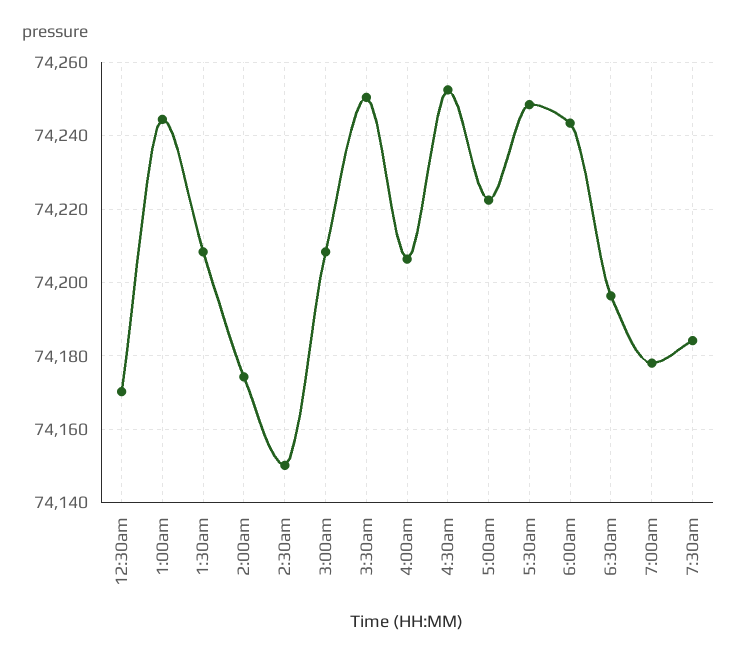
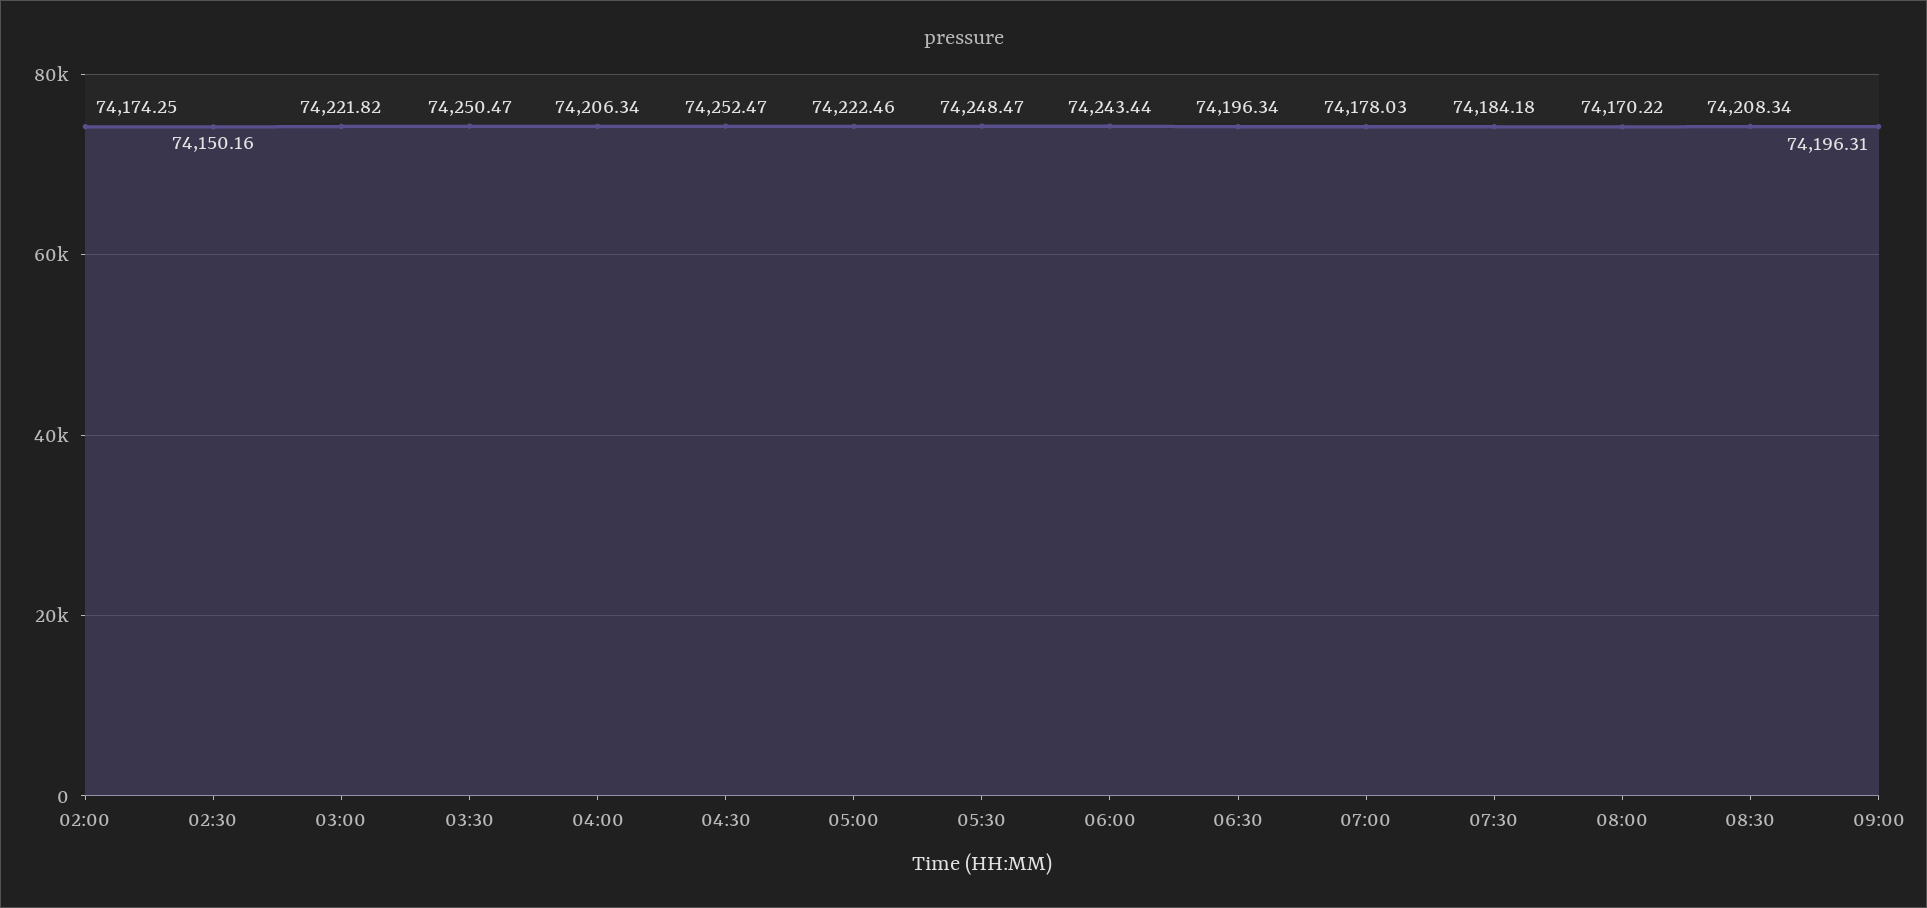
12:30am: 74170 -> none
1:00am: 74244 -> none
1:30am: 74208 -> none
3:00am: 74208 -> 74221.82
08:00: none -> 74170.22
08:30: none -> 74208.34
09:00: none -> 74196.31

